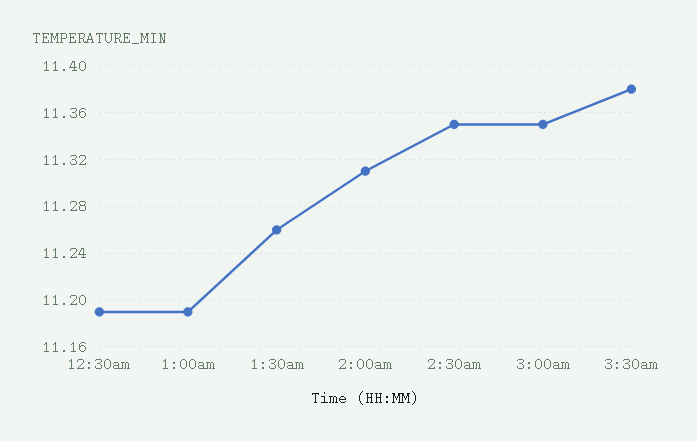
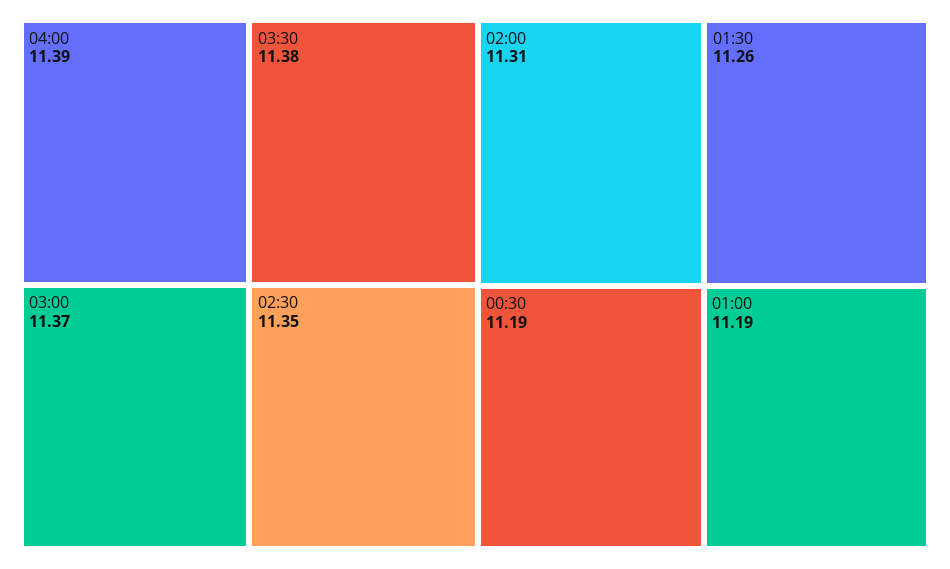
3:00am: 11.35 -> 11.37
04:00: none -> 11.39

